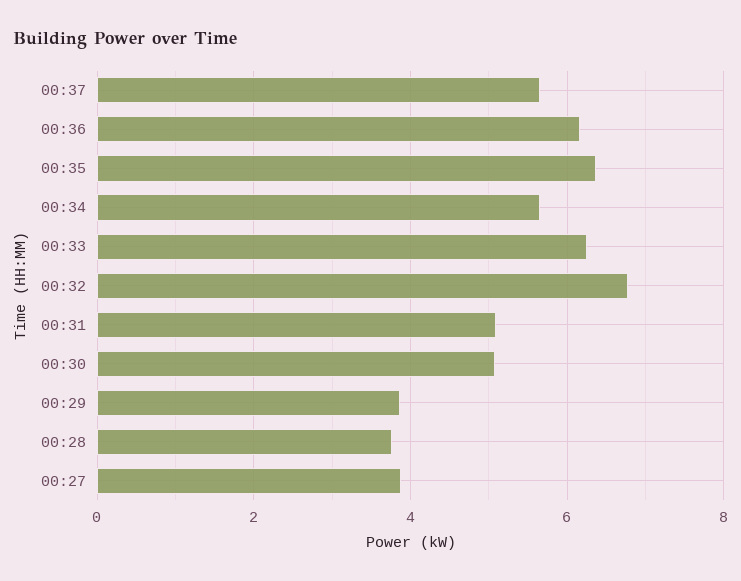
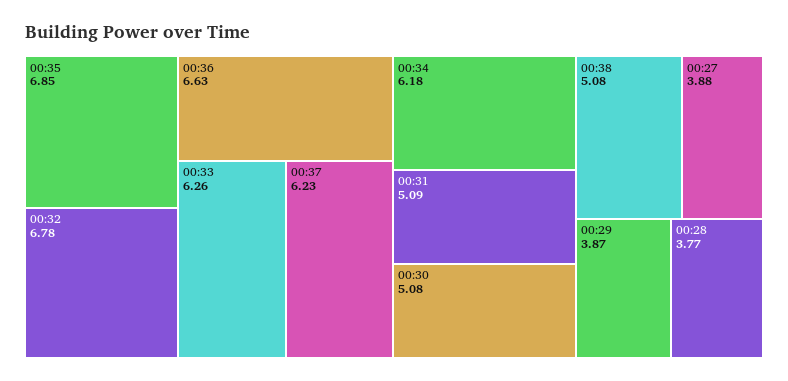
00:37: 5.6 -> 6.23
00:36: 6.2 -> 6.63
00:35: 6.4 -> 6.85
00:34: 5.6 -> 6.18
00:38: none -> 5.08

